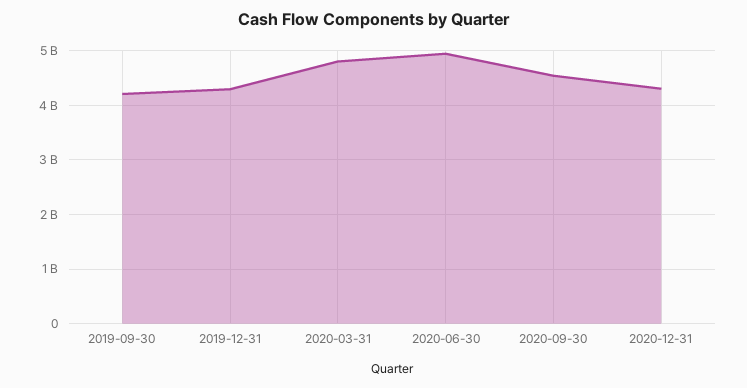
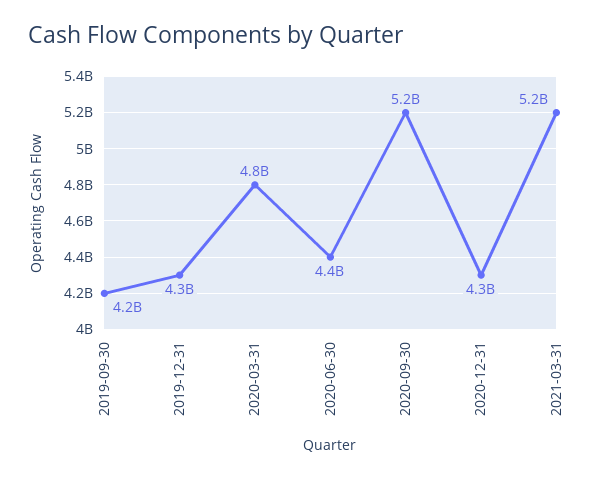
2020-06-30: 5000000000 -> 4400000000
2020-09-30: 4600000000 -> 5200000000
2021-03-31: none -> 5200000000

